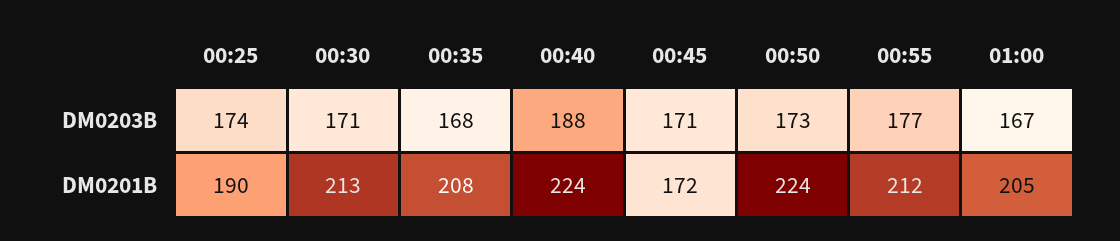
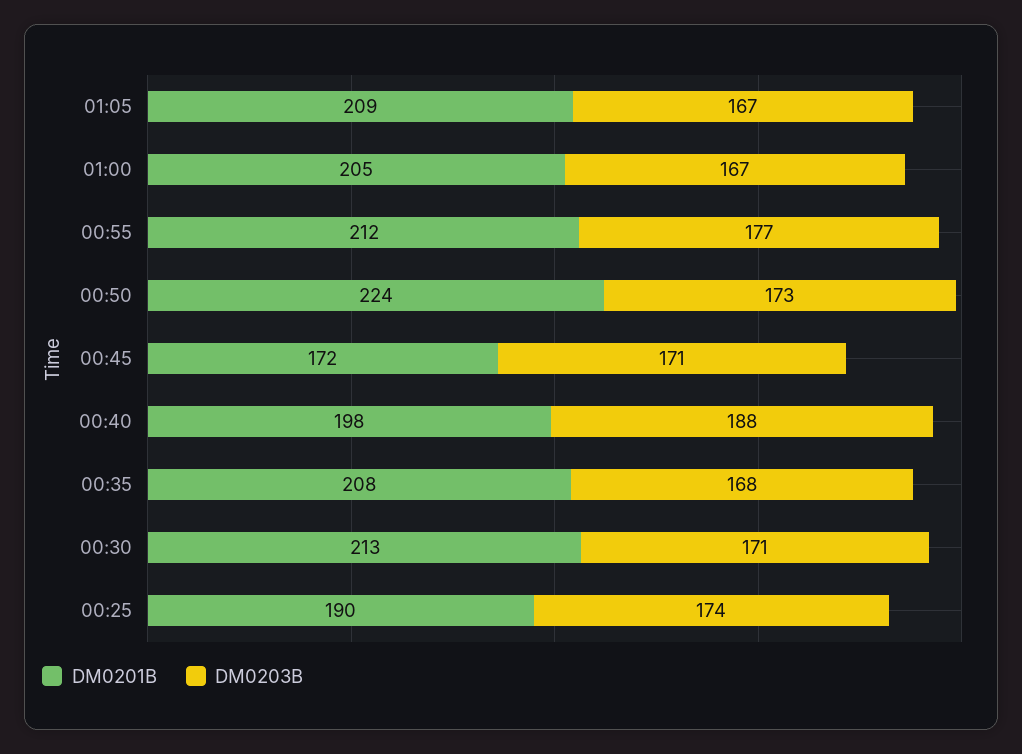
DM0201B, 00:40: 224 -> 198
DM0201B, 01:05: none -> 209
DM0203B, 01:05: none -> 167

